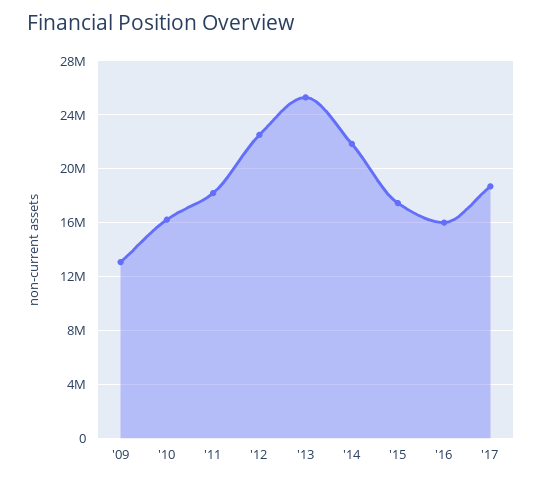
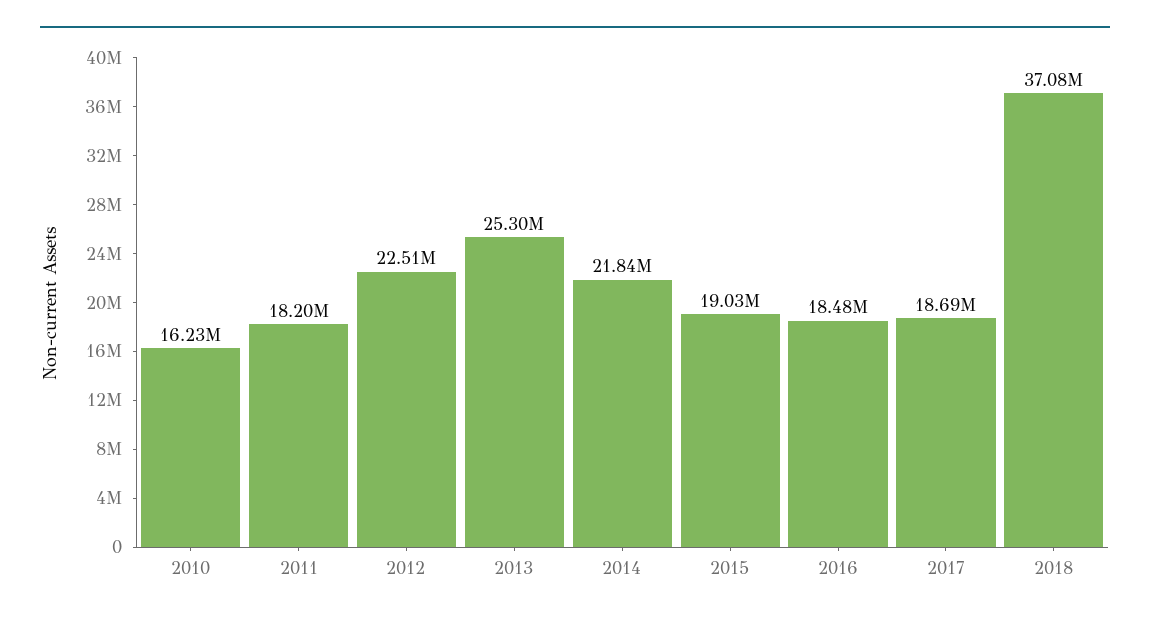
'09: 13000000 -> none
'15: 17500000 -> 19030000
'16: 16000000 -> 18480000
2018: none -> 37080000

